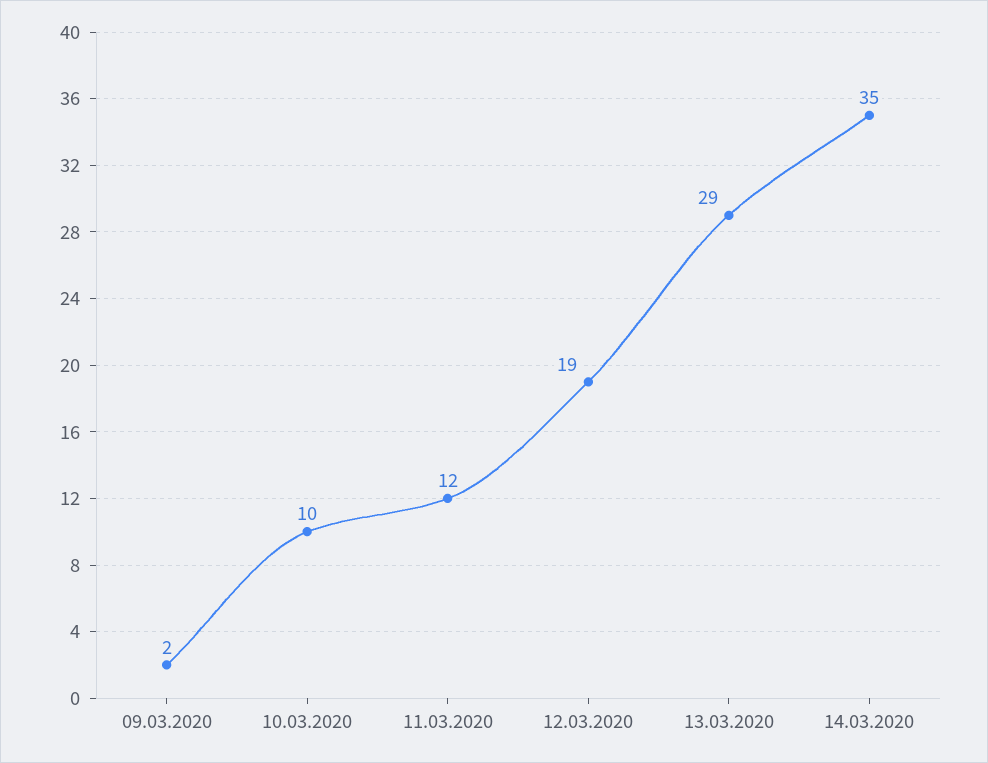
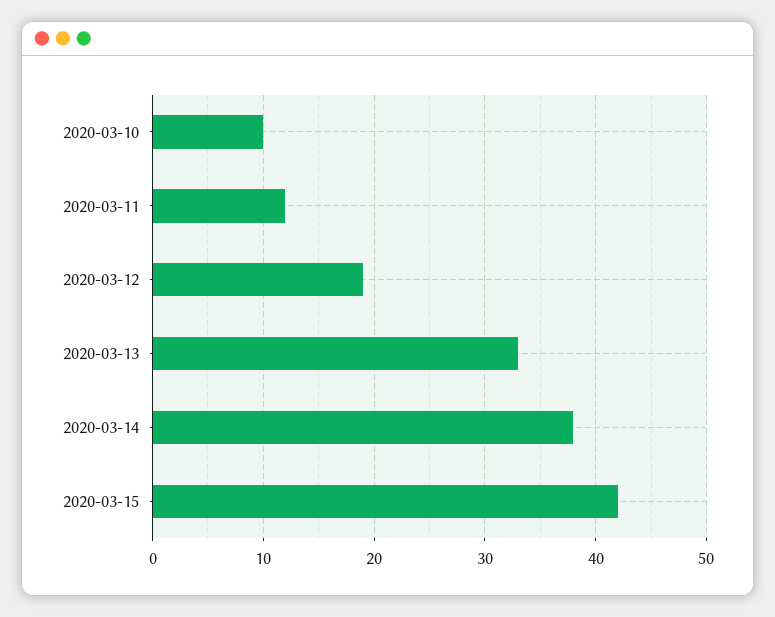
09.03.2020: 2 -> none
13.03.2020: 29 -> 33
14.03.2020: 35 -> 38
2020-03-15: none -> 42

